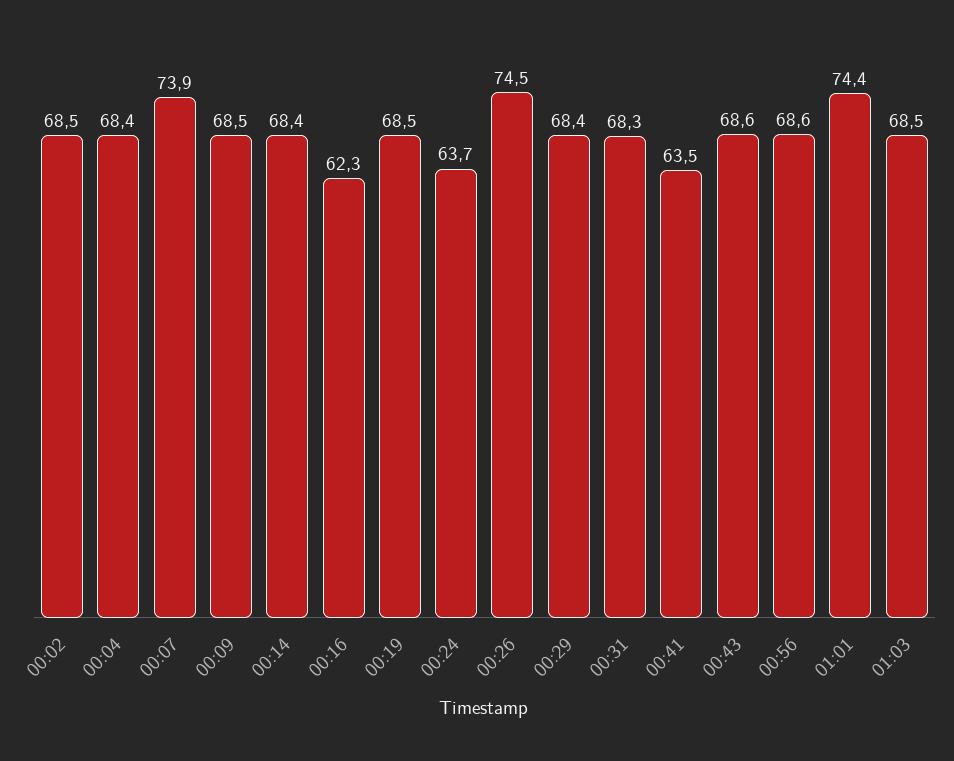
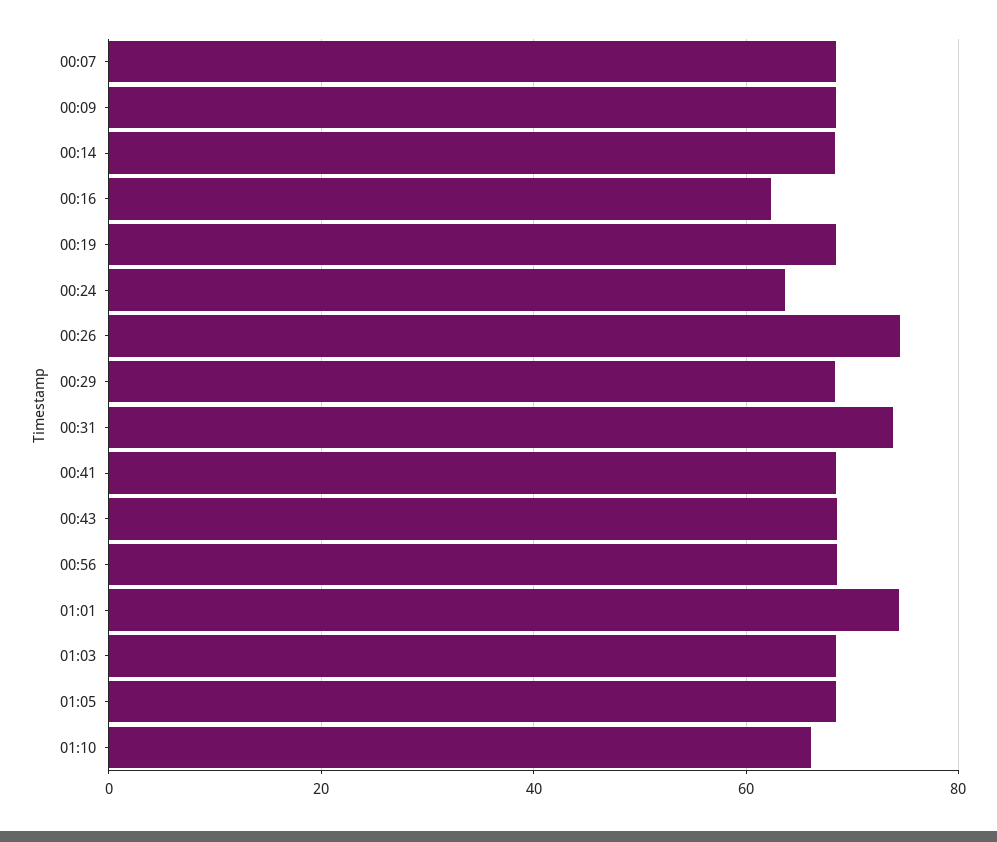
00:02: 68.5 -> none
00:04: 68.4 -> none
00:07: 73.9 -> 68
00:31: 68.3 -> 74
00:41: 63.5 -> 68
01:05: none -> 68
01:10: none -> 66

